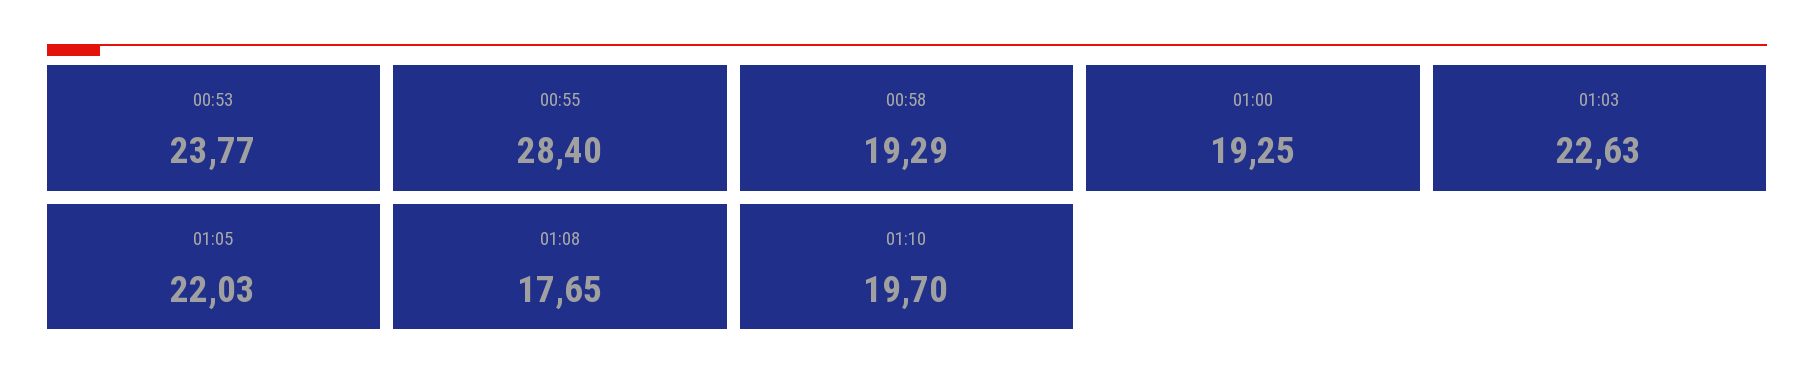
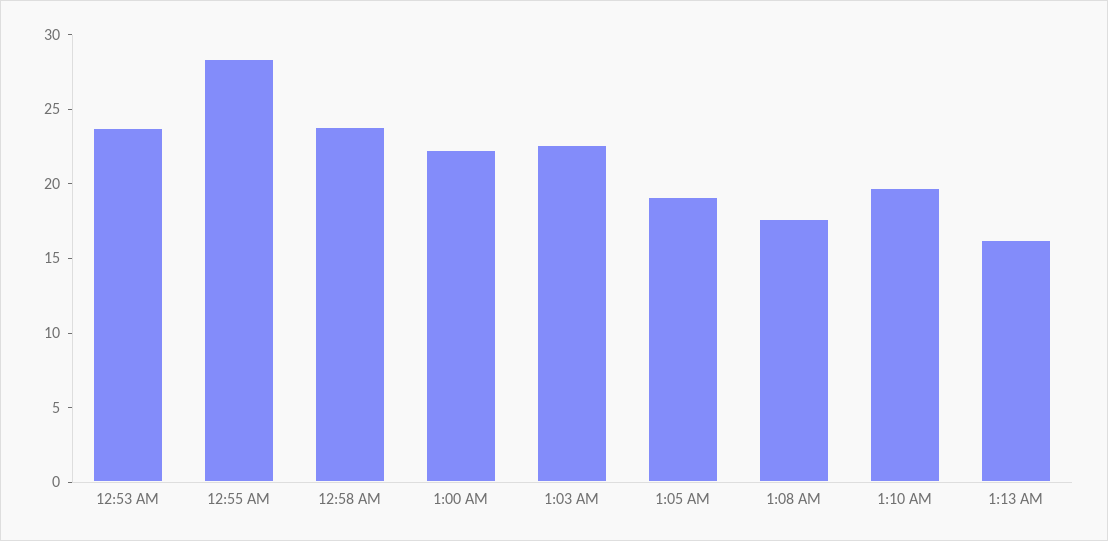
00:58: 19.29 -> 24
01:00: 19.25 -> 22
01:05: 22.03 -> 19
1:13 AM: none -> 16

